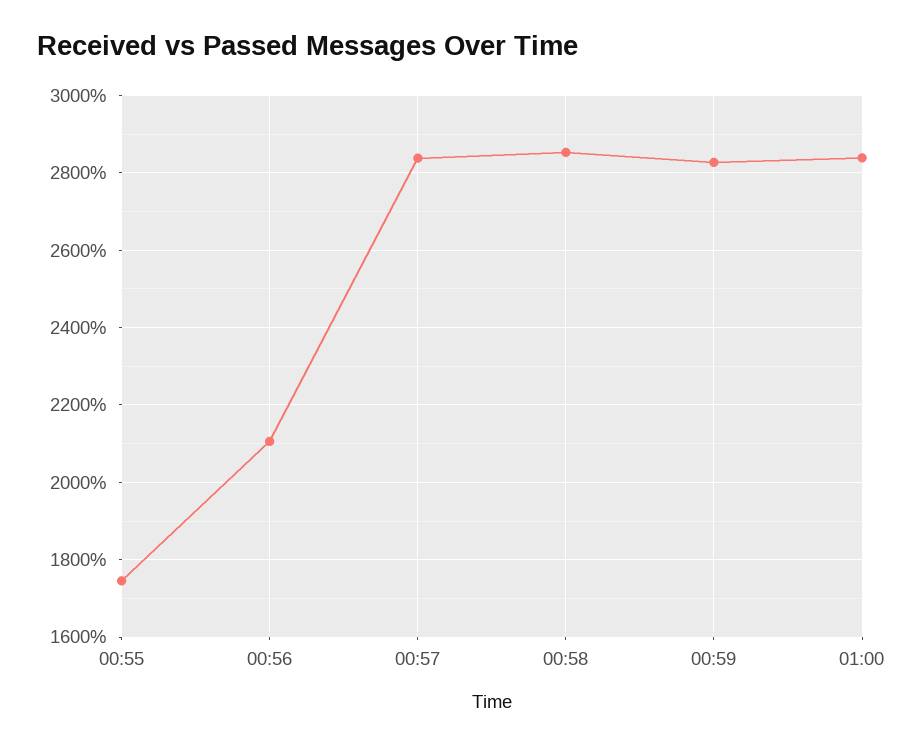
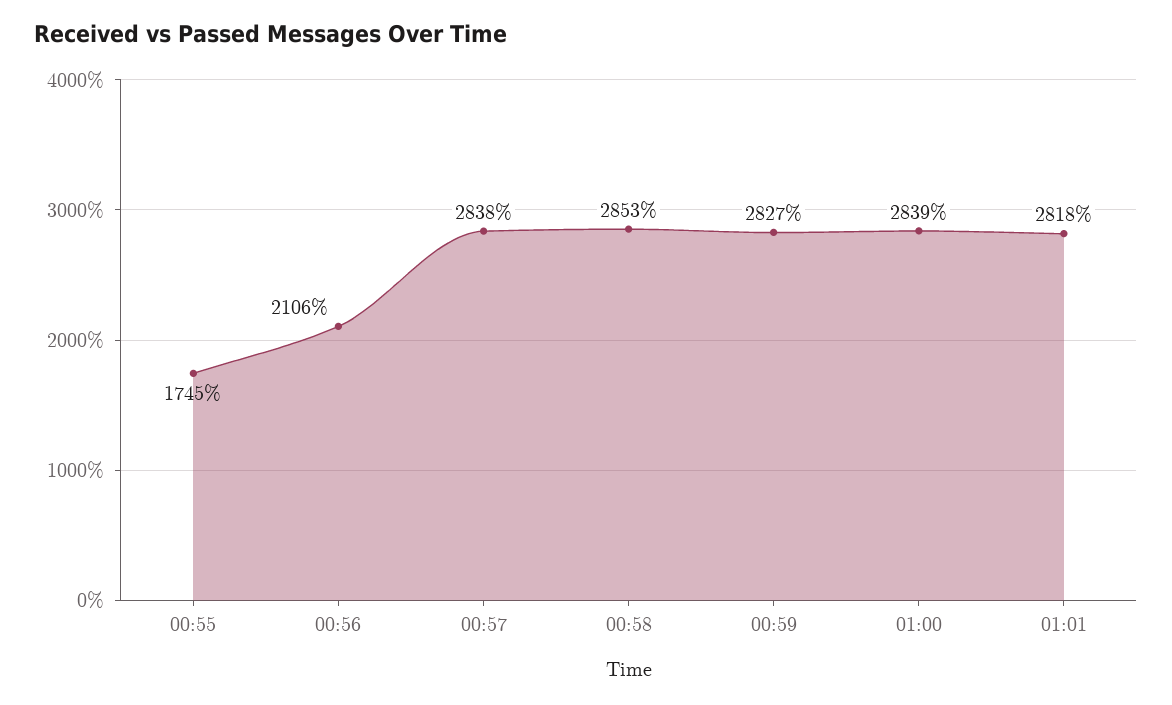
01:01: none -> 2818

